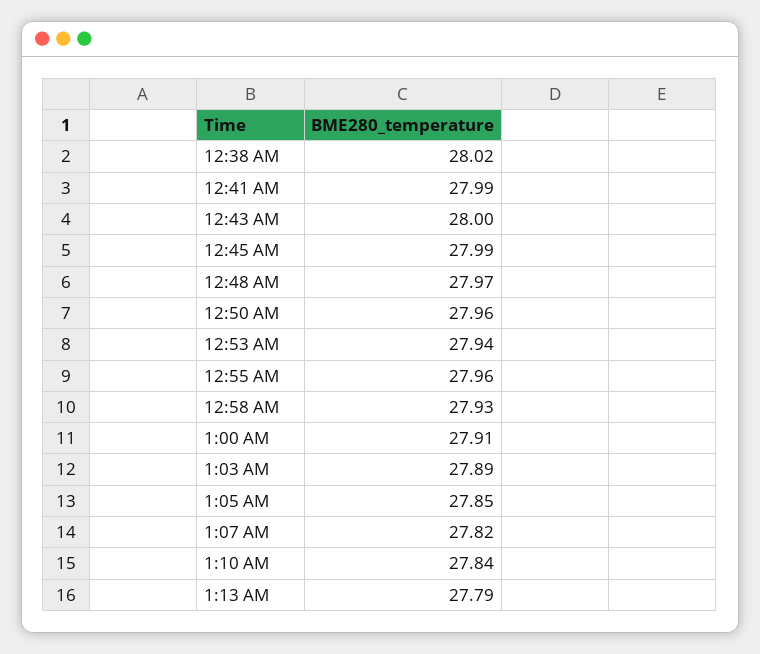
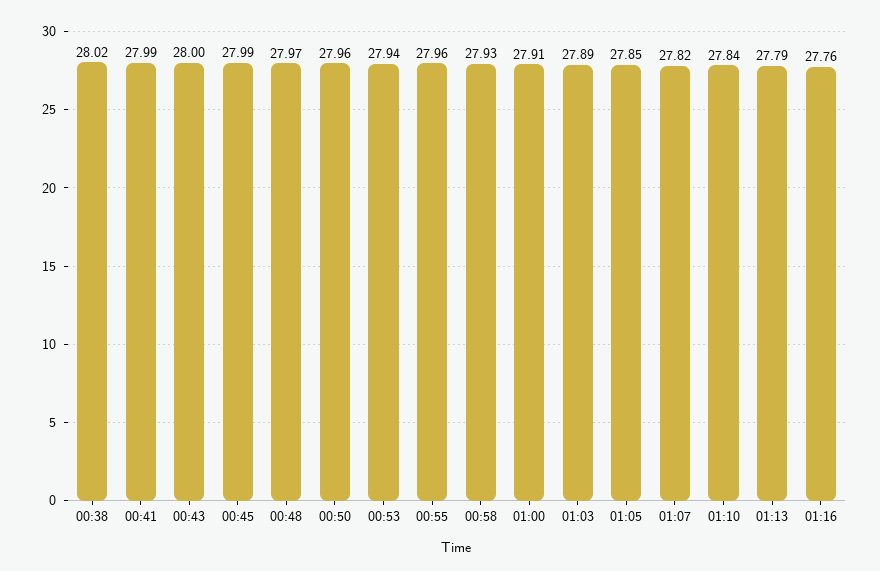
01:16: none -> 27.76

